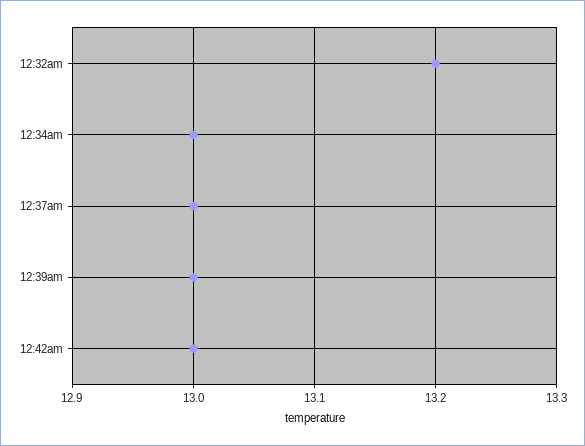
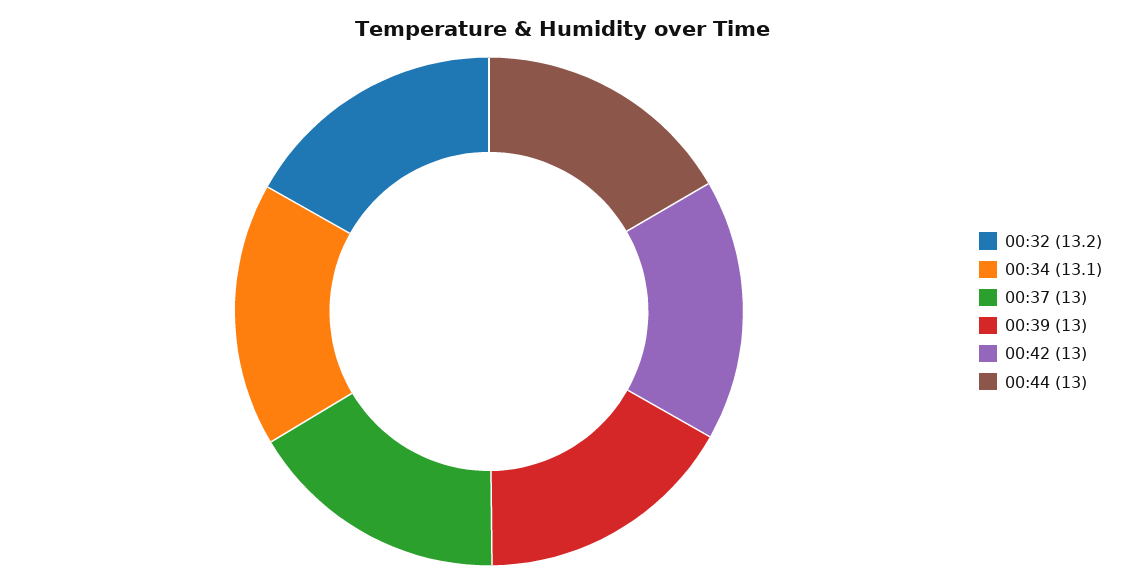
12:34am: 13 -> 13.1
00:44: none -> 13

